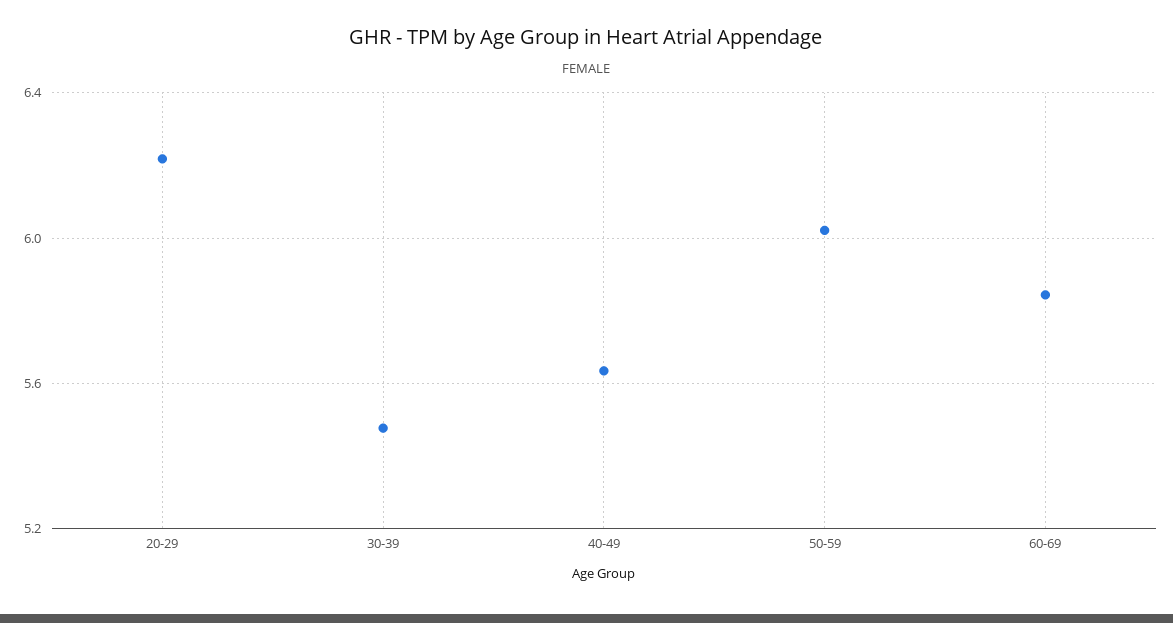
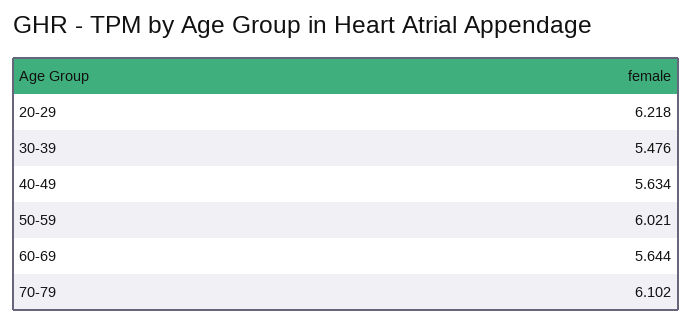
60-69: 5.85 -> 5.644
70-79: none -> 6.102

